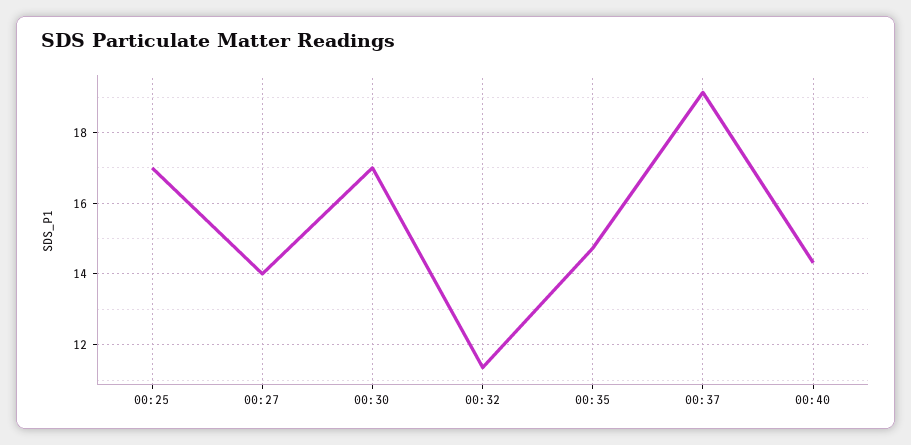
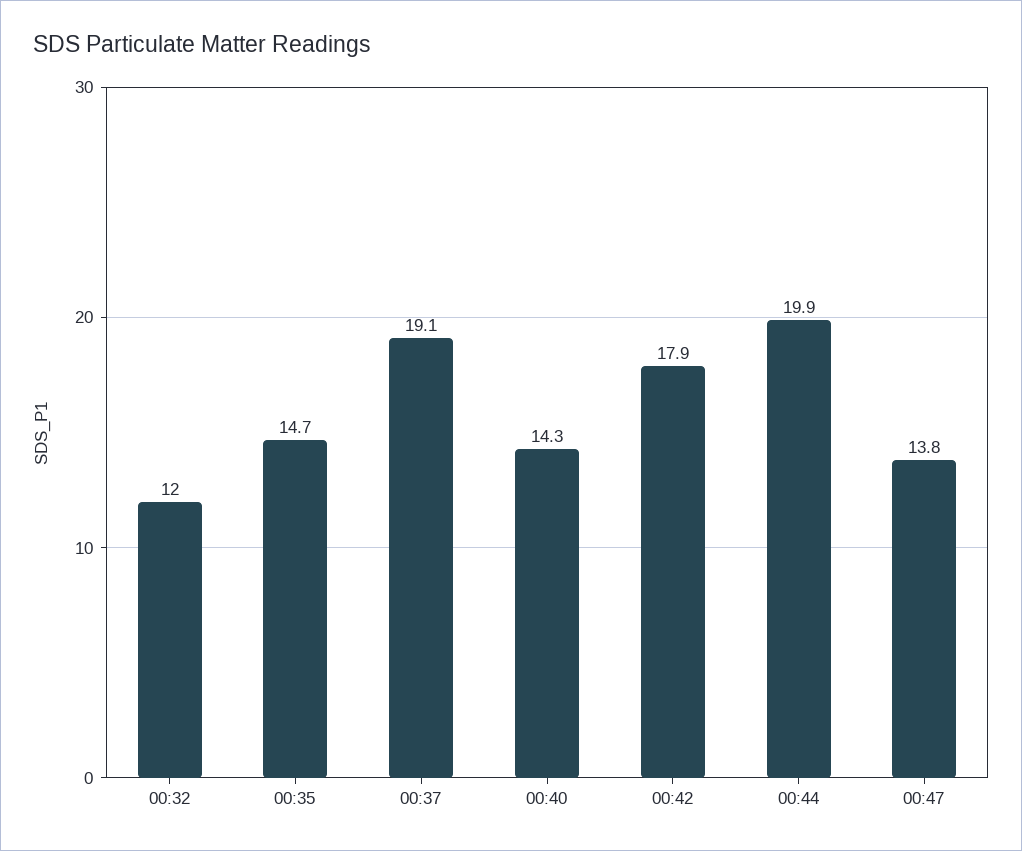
00:25: 17 -> none
00:27: 14 -> none
00:30: 17 -> none
00:32: 11.4 -> 12
00:42: none -> 17.9
00:44: none -> 19.9
00:47: none -> 13.8

